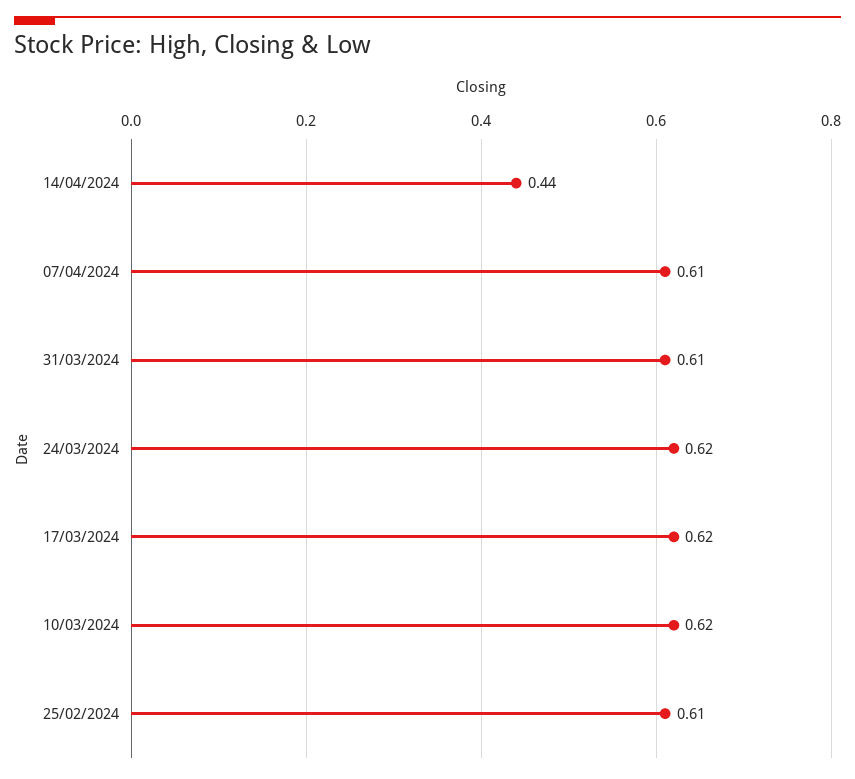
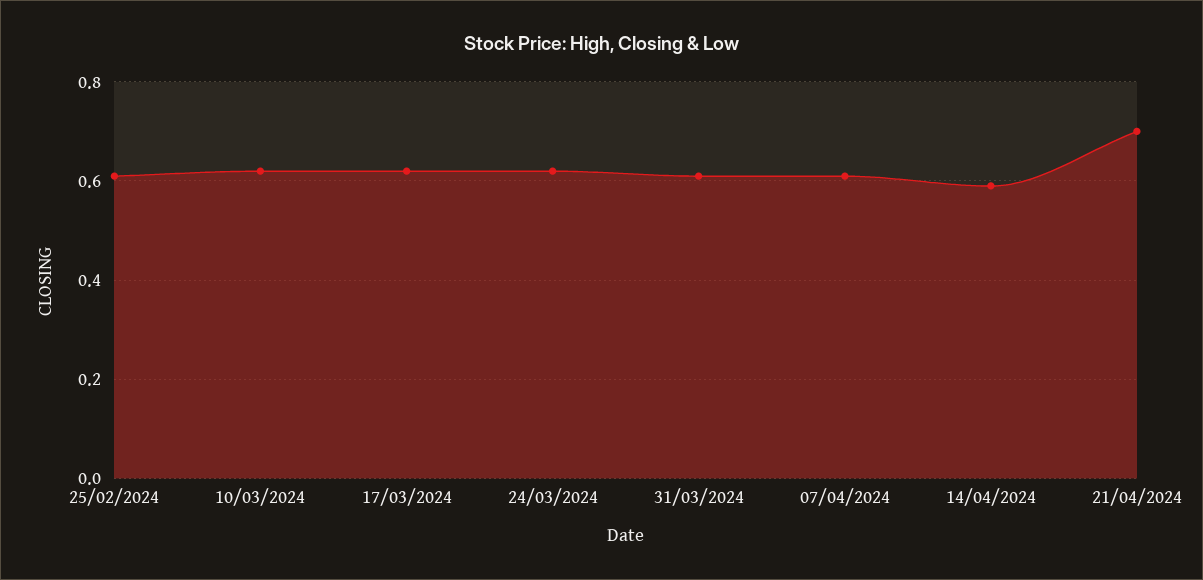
14/04/2024: 0.44 -> 0.6
21/04/2024: none -> 0.7

